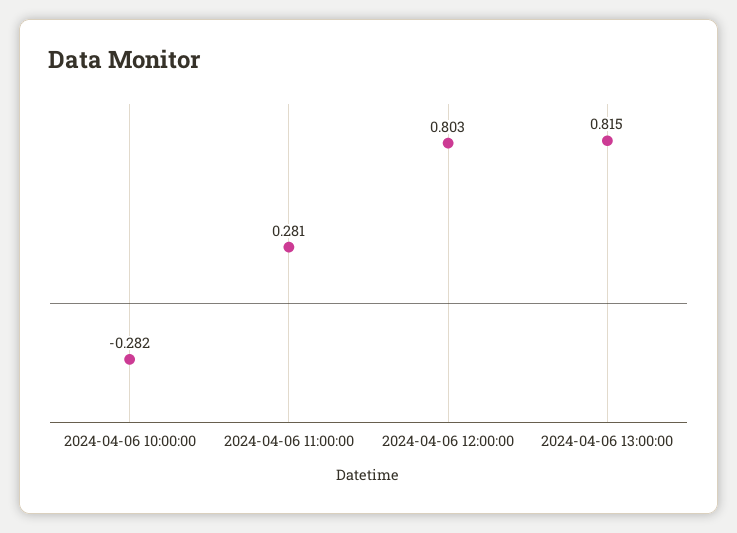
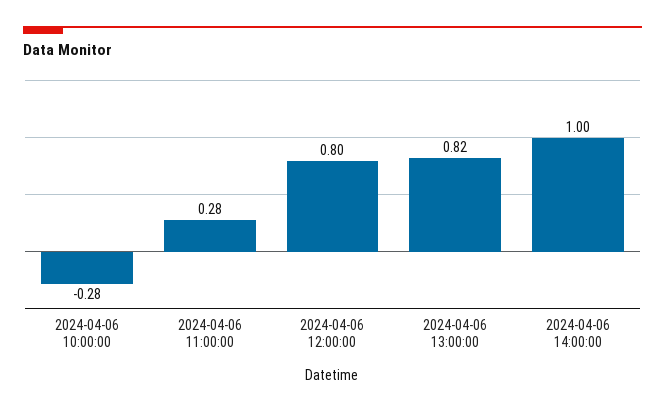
2024-04-06 14:00:00: none -> 1

